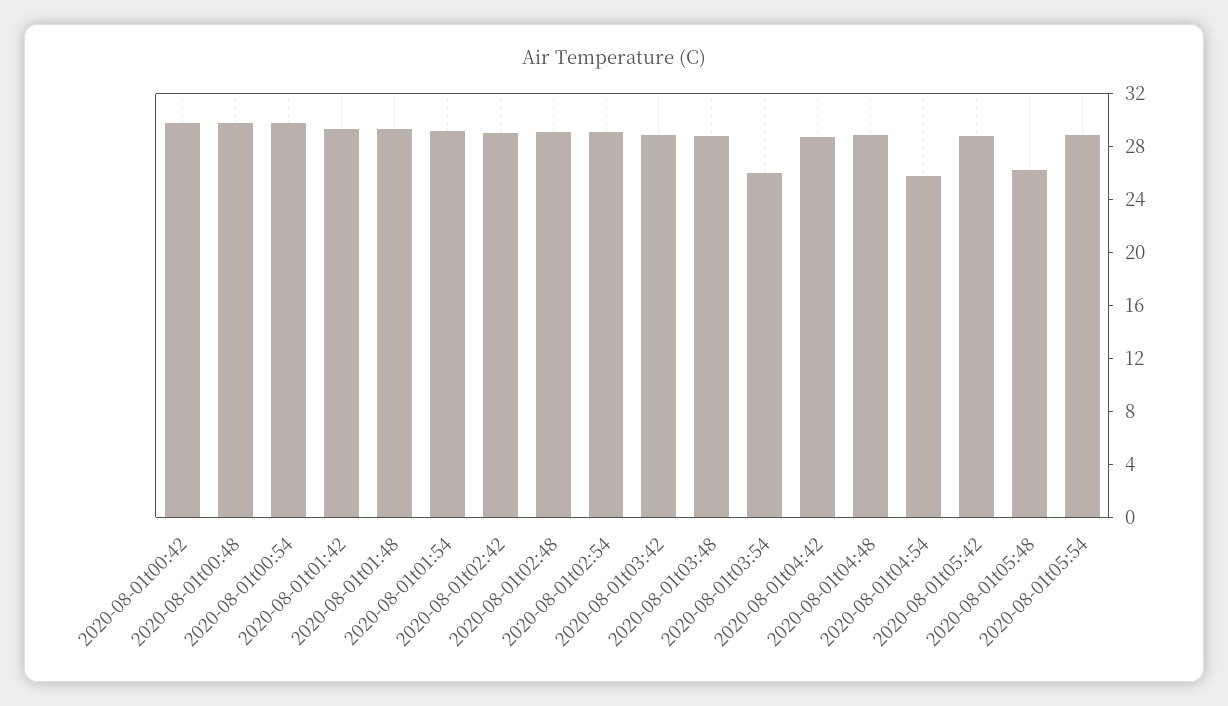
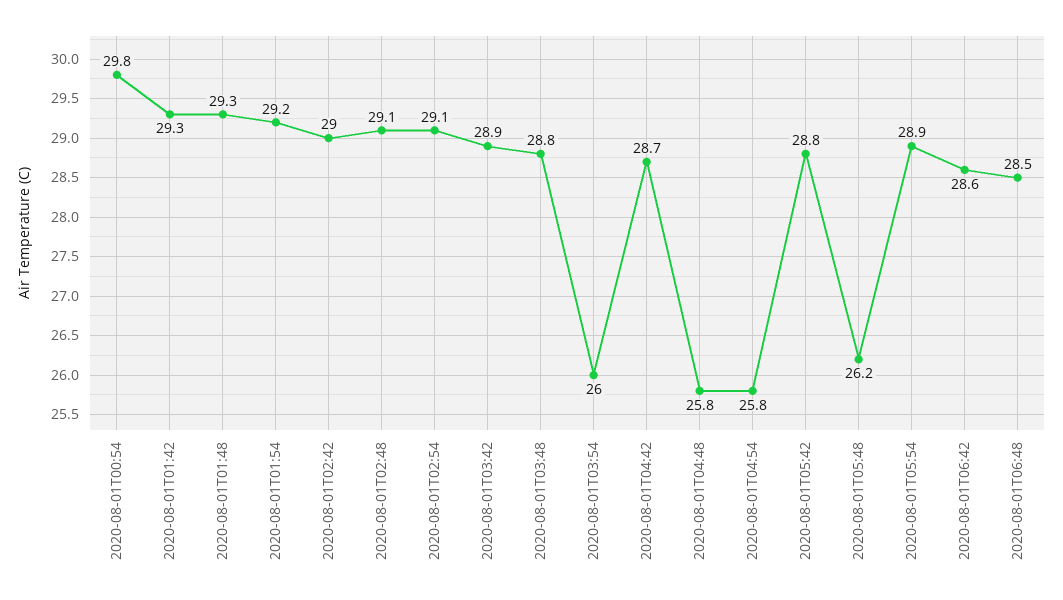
2020-08-01t00:42: 30 -> none
2020-08-01t00:48: 30 -> none
2020-08-01t04:48: 29 -> 25.8
2020-08-01T06:42: none -> 28.6
2020-08-01T06:48: none -> 28.5

